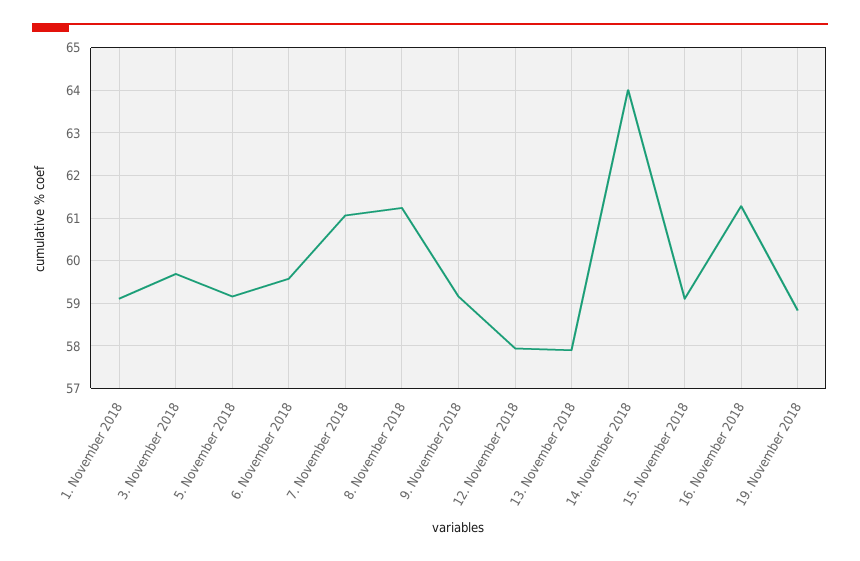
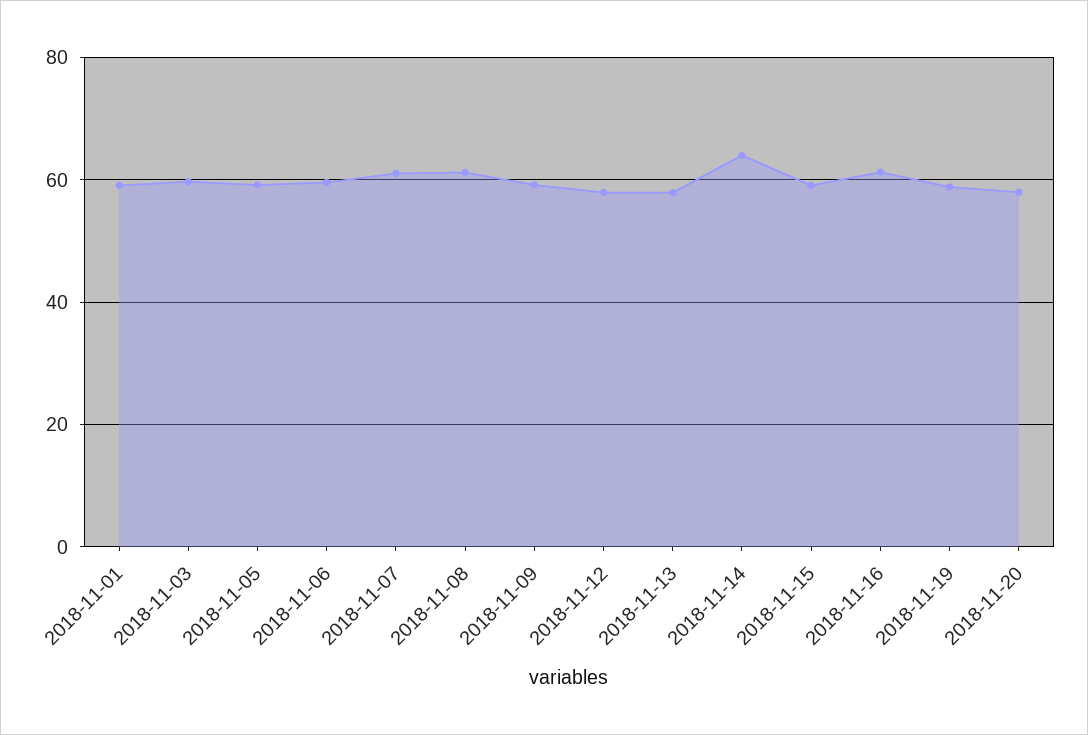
2018-11-20: none -> 58

